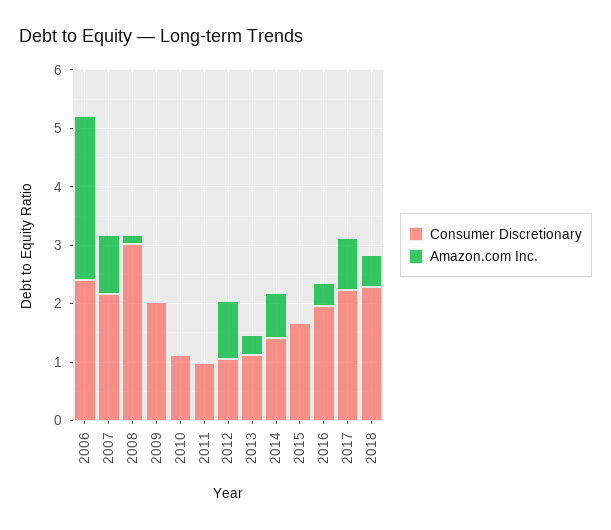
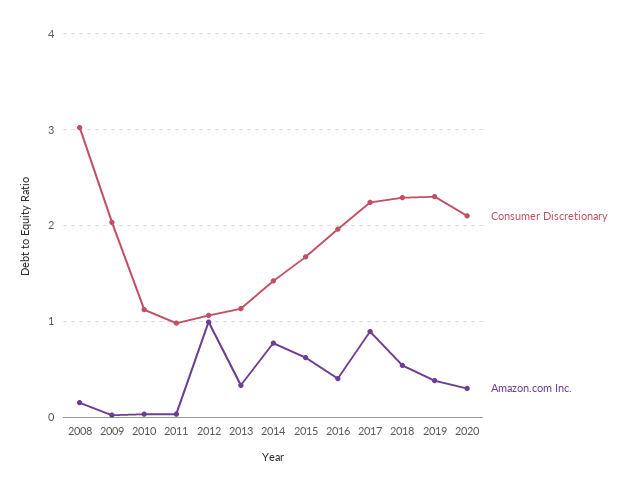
Consumer Discretionary, 2006: 2.4 -> none
Amazon.com Inc., 2006: 2.8 -> none
Consumer Discretionary, 2007: 2.2 -> none
Amazon.com Inc., 2007: 1 -> none
Amazon.com Inc., 2015: 0 -> 0.6
Consumer Discretionary, 2019: none -> 2.3
Amazon.com Inc., 2019: none -> 0.4
Consumer Discretionary, 2020: none -> 2.1
Amazon.com Inc., 2020: none -> 0.3

